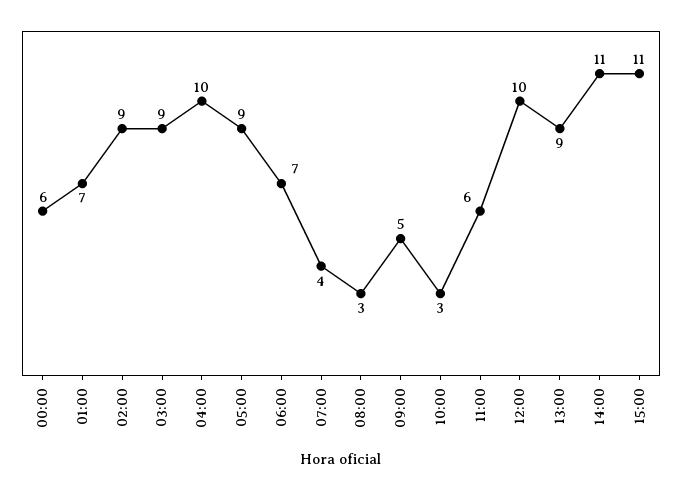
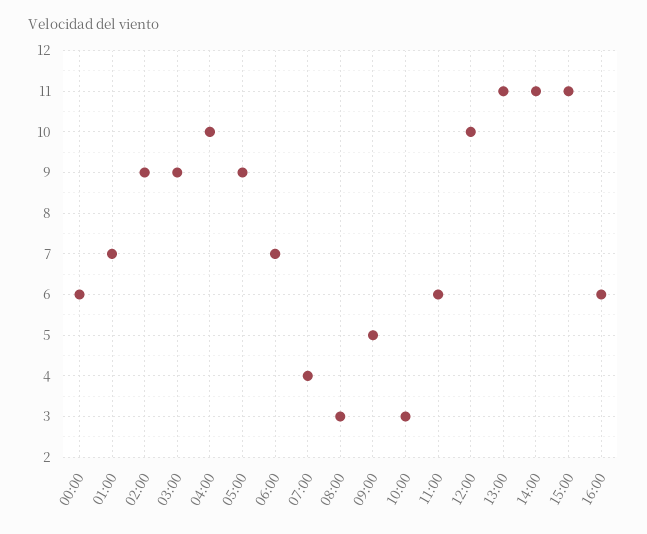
13:00: 9 -> 11
16:00: none -> 6

